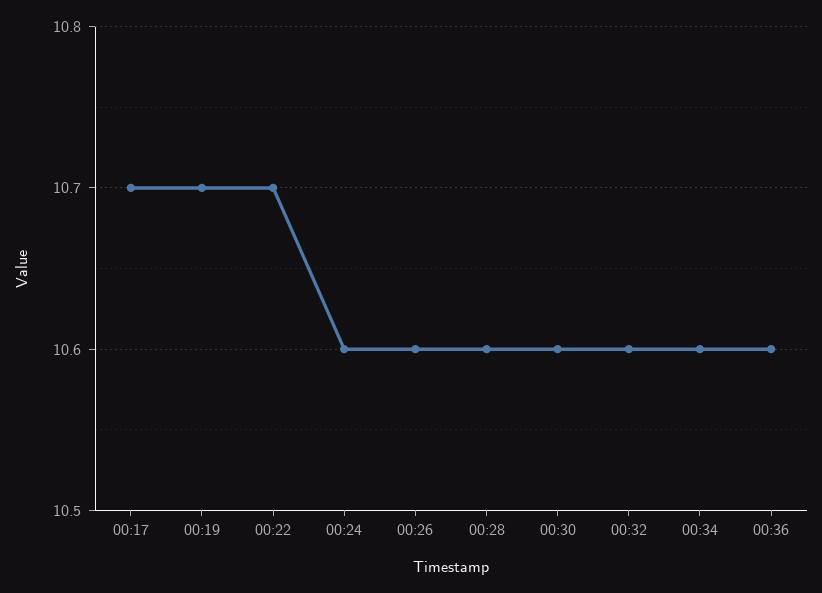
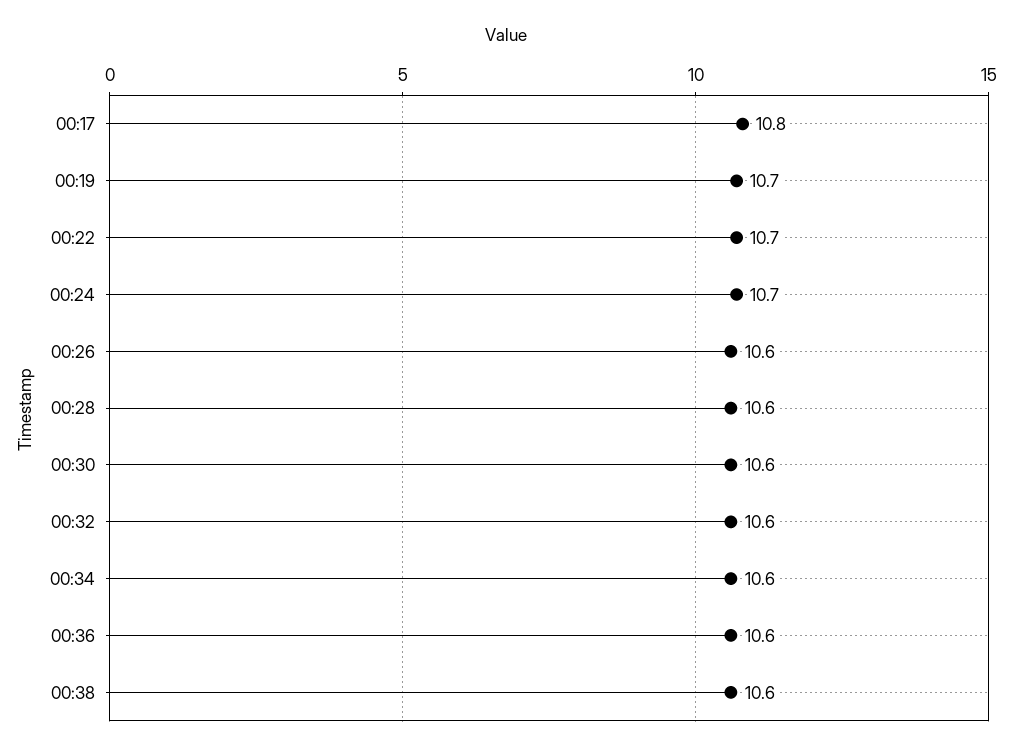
00:17: 10.7 -> 10.8
00:24: 10.6 -> 10.7
00:38: none -> 10.6

